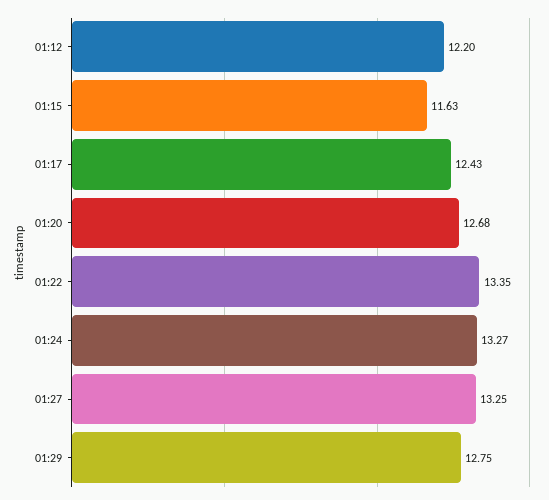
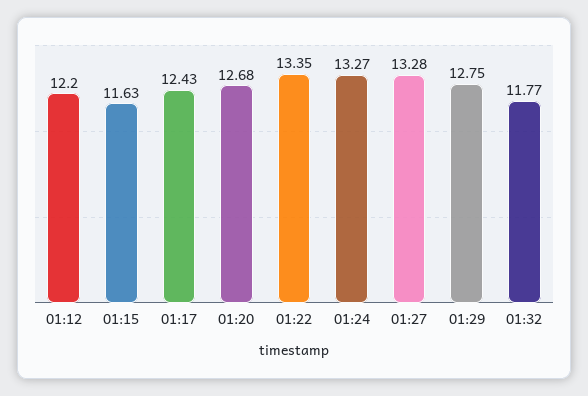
01:27: 13.25 -> 13.28
01:32: none -> 11.77

